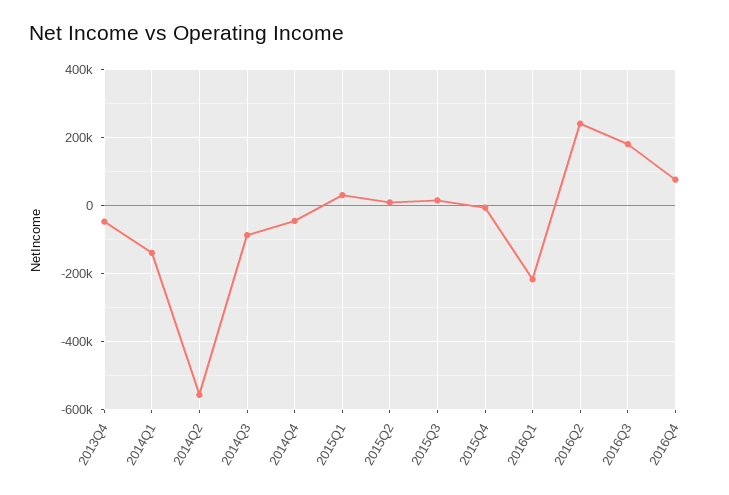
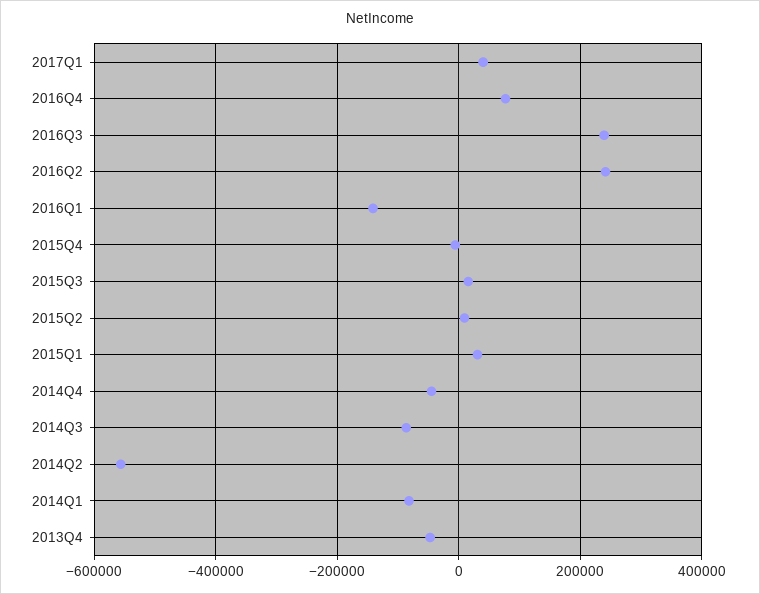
2014Q1: -140000 -> -80000
2016Q1: -220000 -> -140000
2016Q3: 180000 -> 240000
2017Q1: none -> 40000

